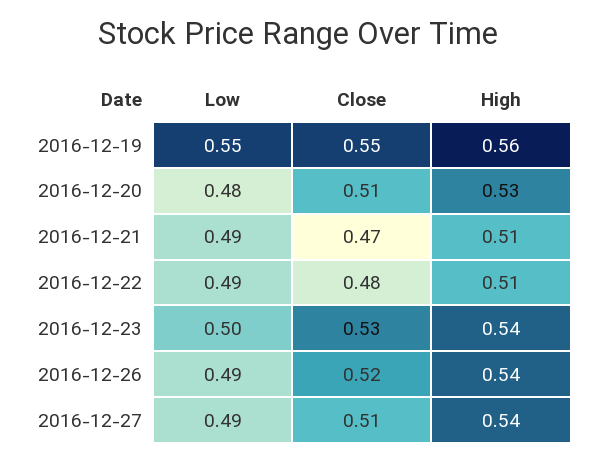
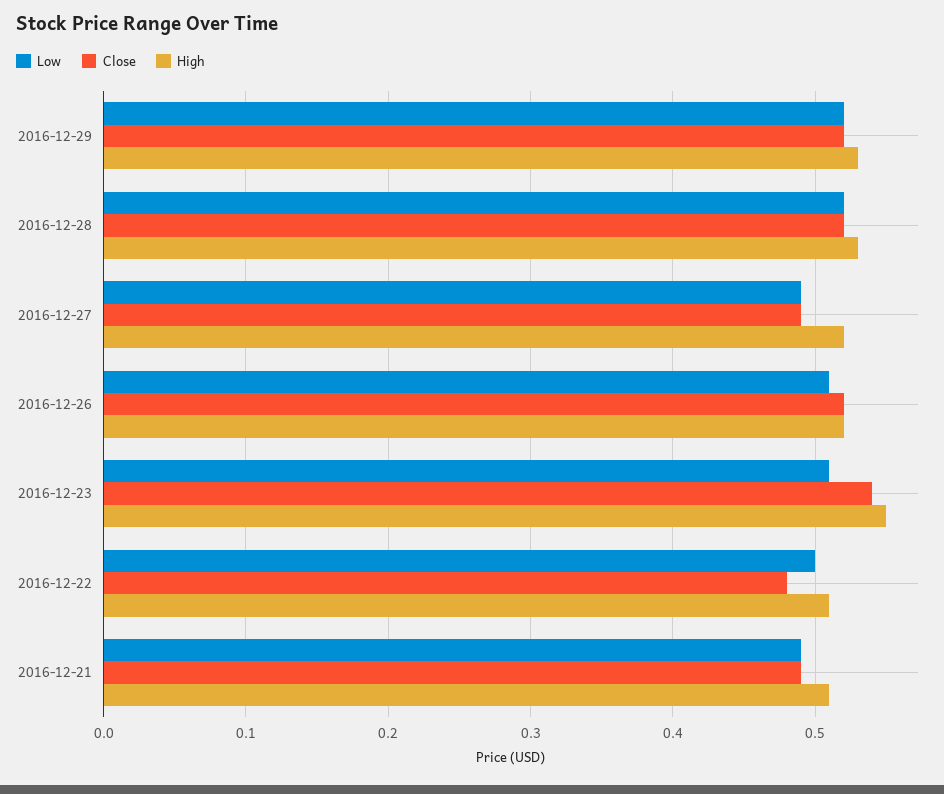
Low, 2016-12-19: 0.55 -> none
Close, 2016-12-19: 0.55 -> none
High, 2016-12-19: 0.56 -> none
Low, 2016-12-20: 0.48 -> none
Close, 2016-12-20: 0.51 -> none
High, 2016-12-20: 0.53 -> none
Close, 2016-12-21: 0.47 -> 0.49
Low, 2016-12-22: 0.49 -> 0.5
Low, 2016-12-23: 0.5 -> 0.51
Close, 2016-12-23: 0.53 -> 0.54
High, 2016-12-23: 0.54 -> 0.55
Low, 2016-12-26: 0.49 -> 0.51
High, 2016-12-26: 0.54 -> 0.52
Close, 2016-12-27: 0.51 -> 0.49
High, 2016-12-27: 0.54 -> 0.52
Low, 2016-12-29: none -> 0.52
Close, 2016-12-29: none -> 0.52
High, 2016-12-29: none -> 0.53
Low, 2016-12-28: none -> 0.52
Close, 2016-12-28: none -> 0.52
High, 2016-12-28: none -> 0.53

